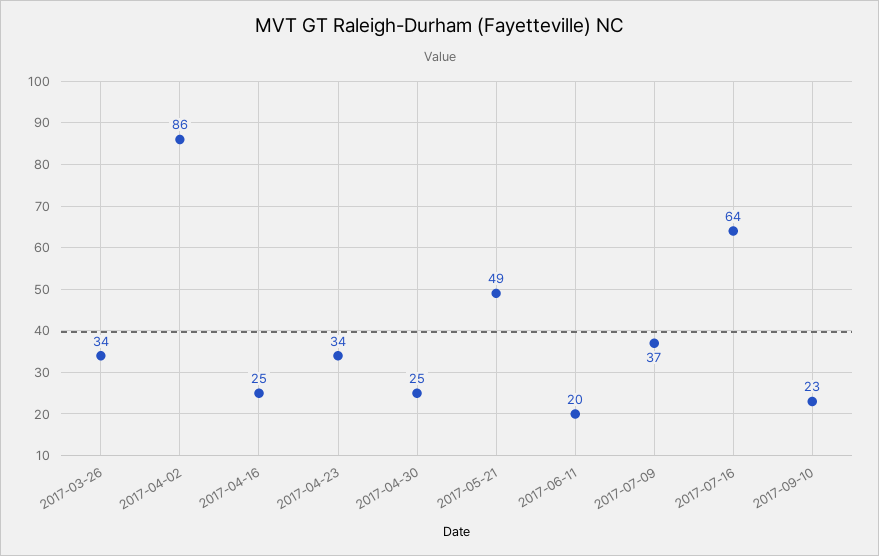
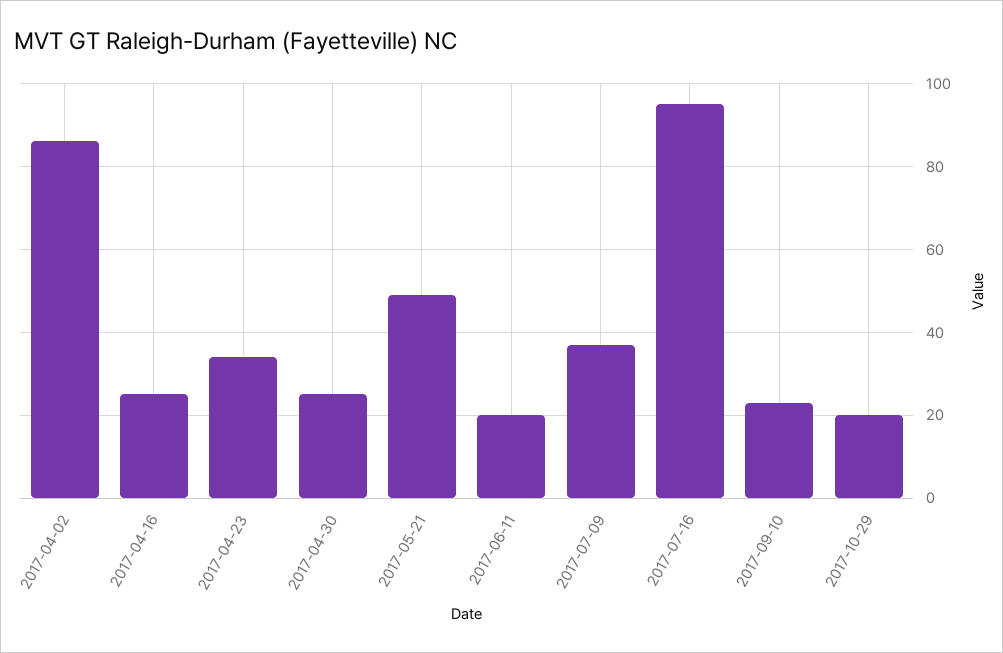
2017-03-26: 34 -> none
2017-07-16: 64 -> 95
2017-10-29: none -> 20

